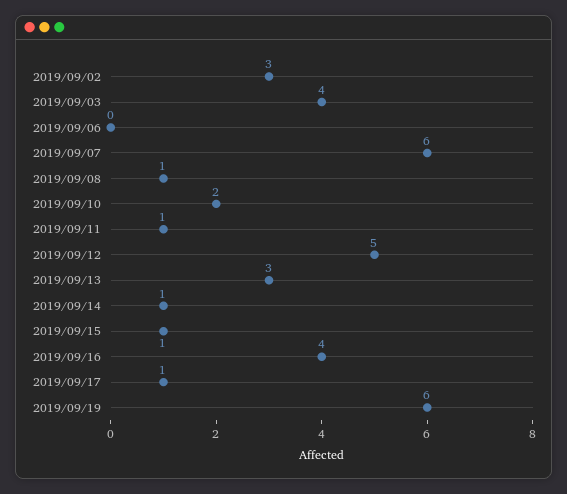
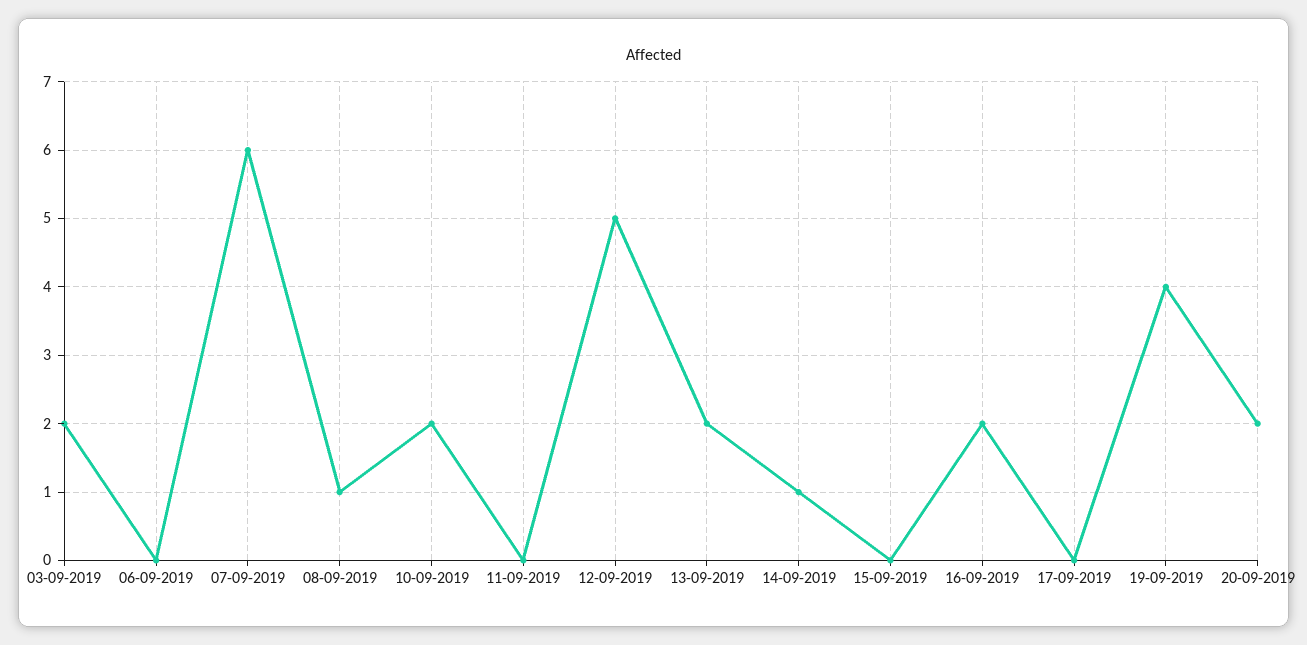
2019/09/02: 3 -> none
2019/09/03: 4 -> 2
2019/09/11: 1 -> 0
2019/09/13: 3 -> 2
2019/09/15: 1 -> 0
2019/09/16: 4 -> 2
2019/09/17: 1 -> 0
2019/09/19: 6 -> 4
20-09-2019: none -> 2

